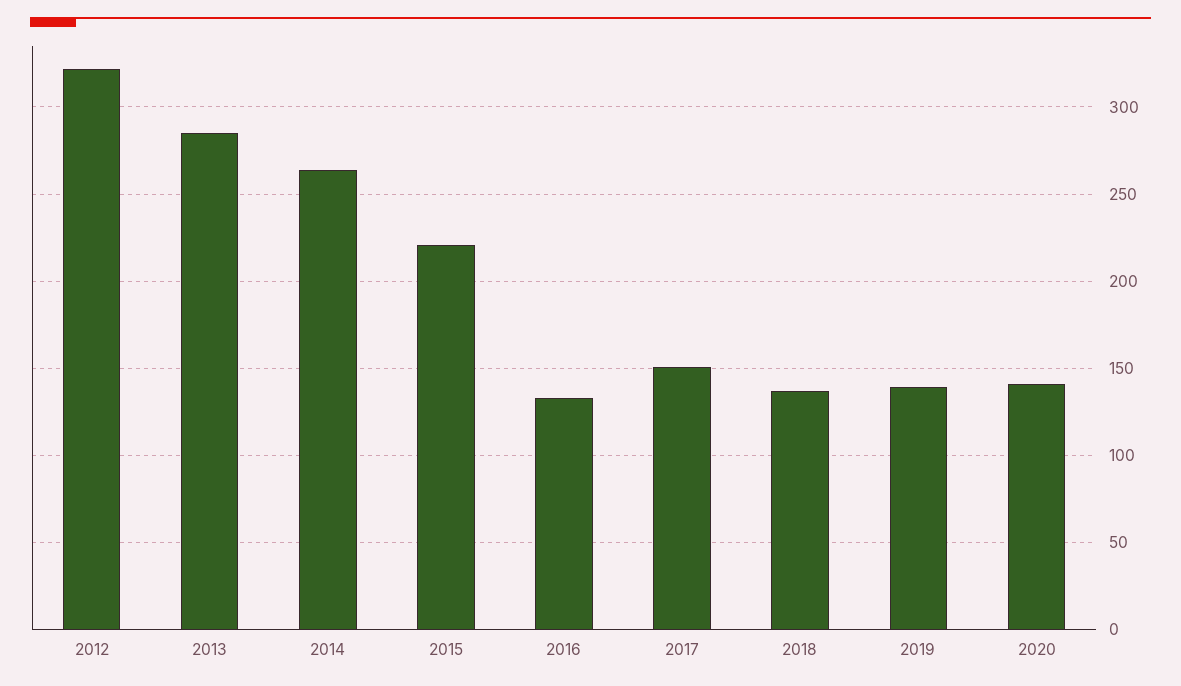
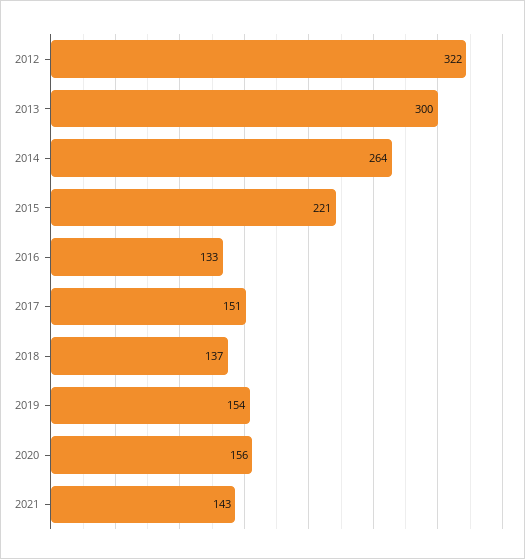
2013: 285 -> 300
2019: 140 -> 154
2020: 140 -> 156
2021: none -> 143

